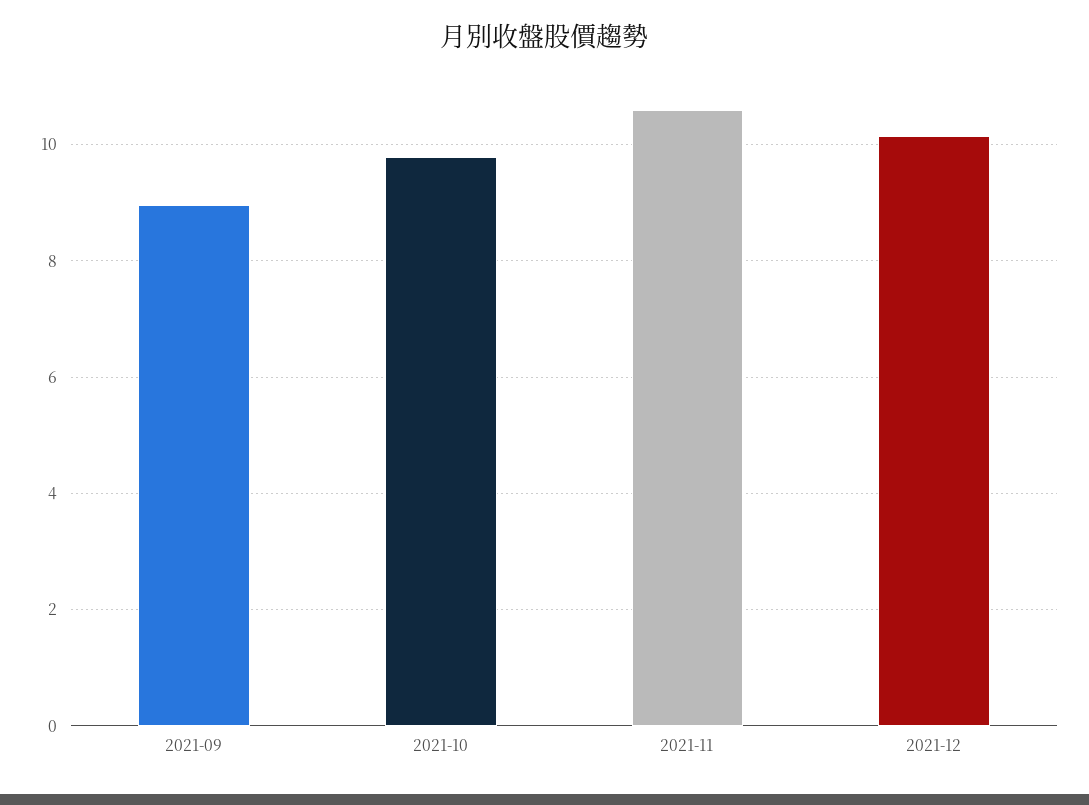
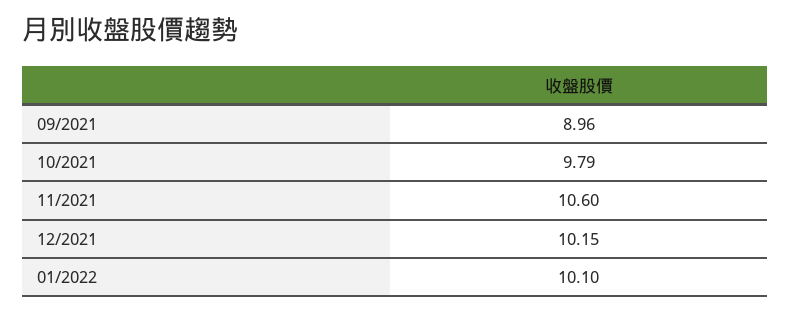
01/2022: none -> 10.1

